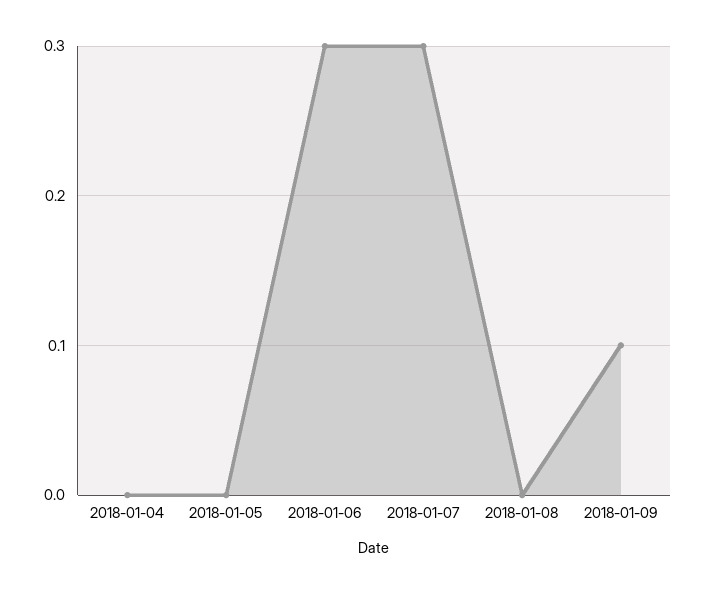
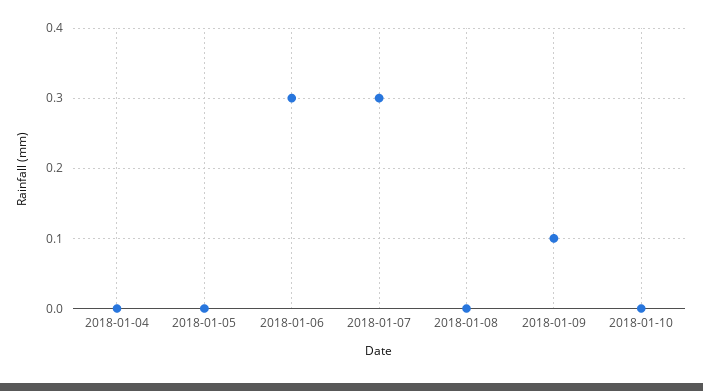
2018-01-10: none -> 0

